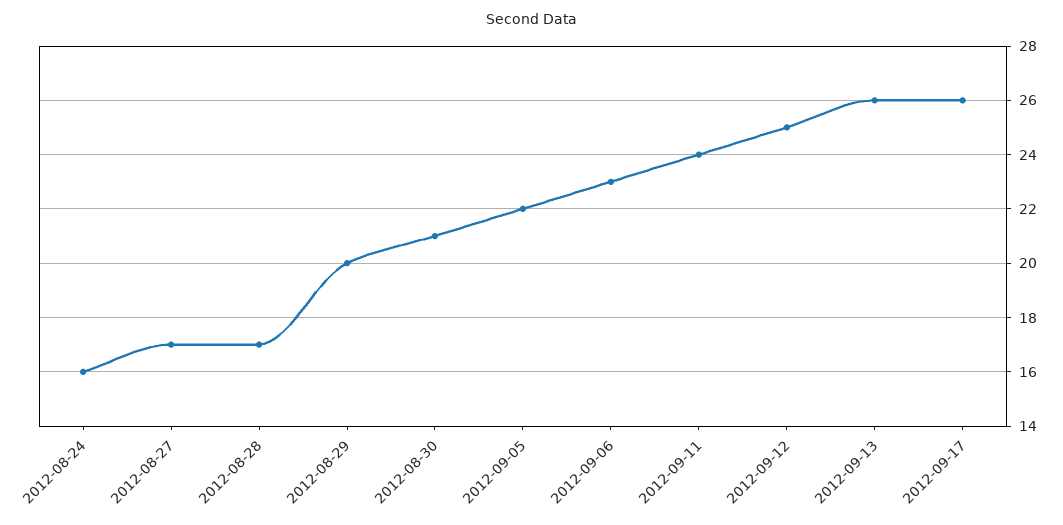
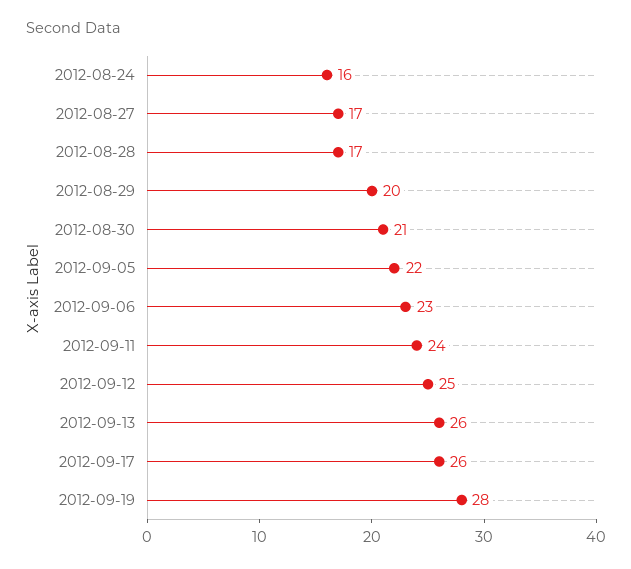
2012-09-19: none -> 28

